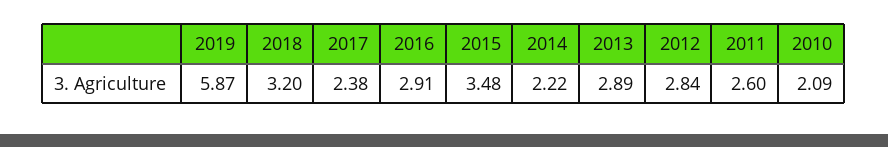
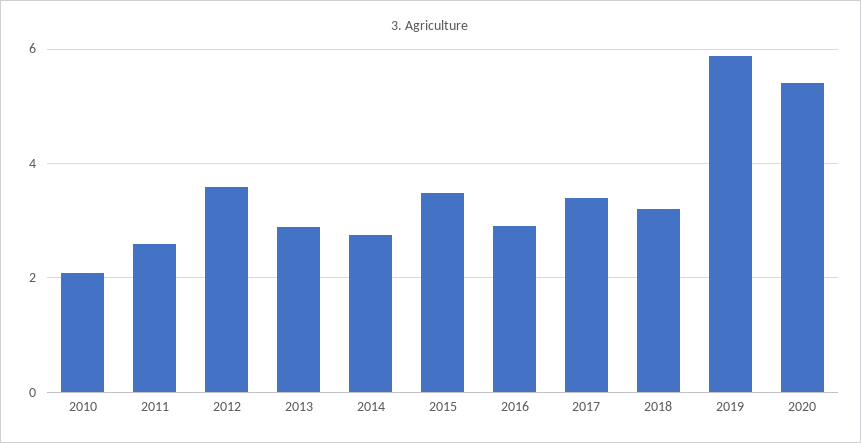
2017: 2.38 -> 3.4
2014: 2.22 -> 2.8
2012: 2.84 -> 3.6
2020: none -> 5.4

